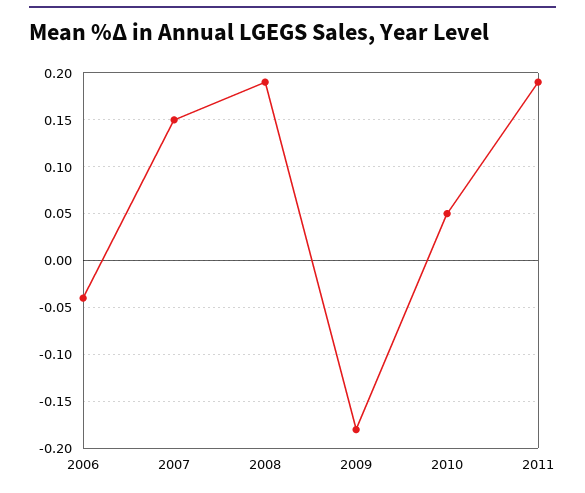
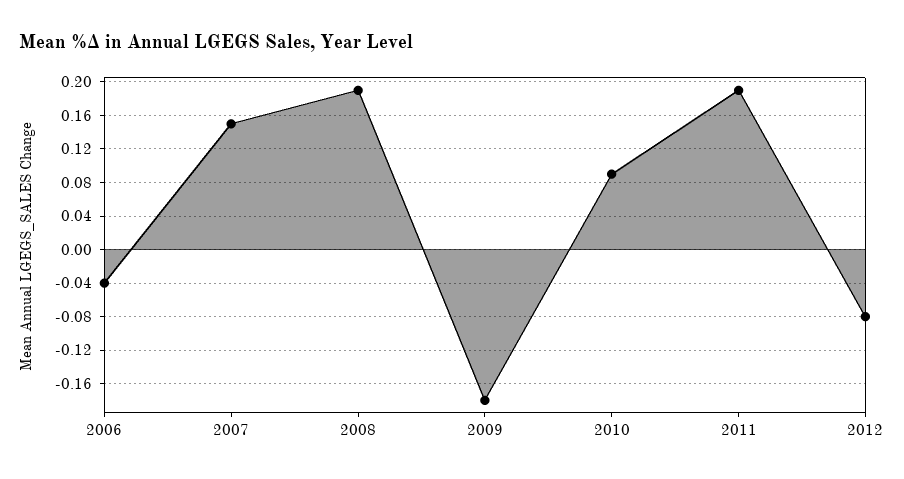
2010: 0.05 -> 0.09
2012: none -> -0.08

